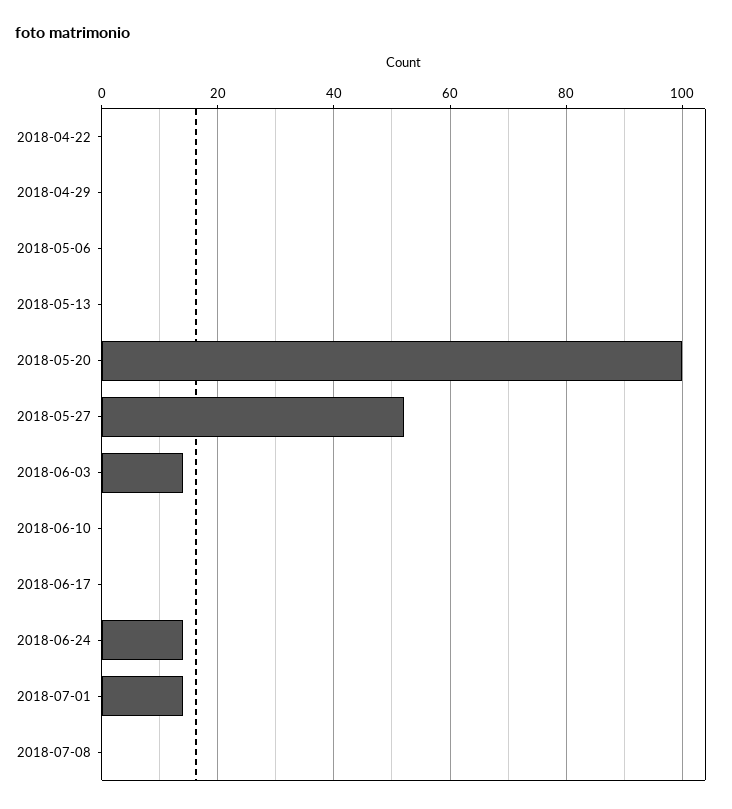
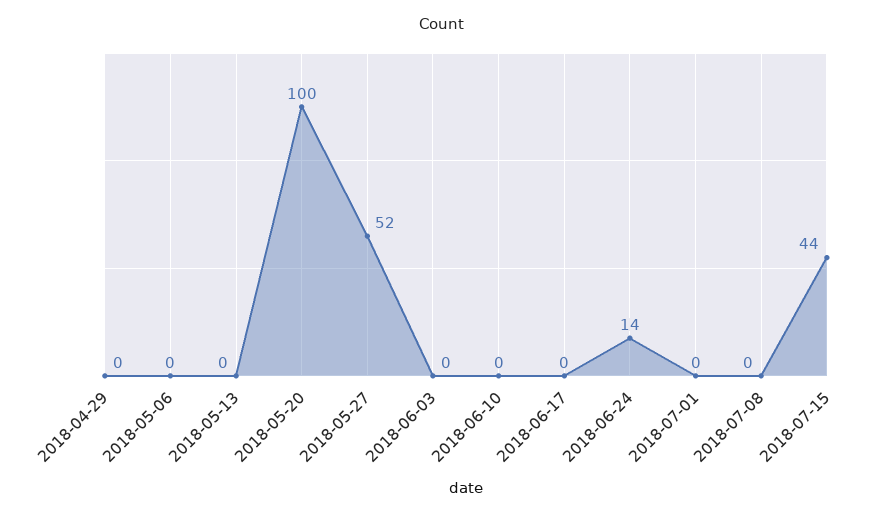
2018-04-22: 0 -> none
2018-06-03: 15 -> 0
2018-07-01: 15 -> 0
2018-07-15: none -> 44

